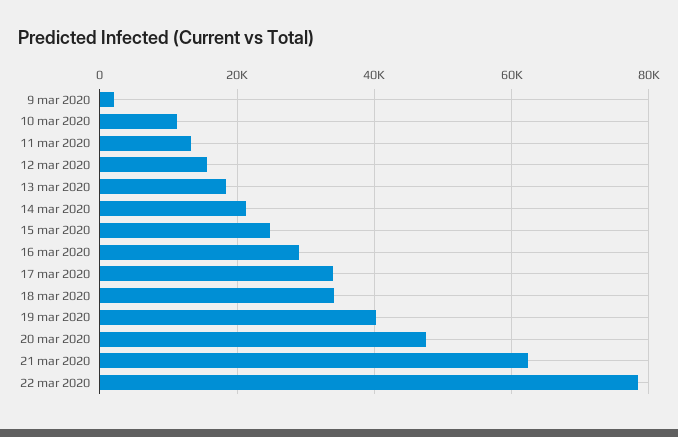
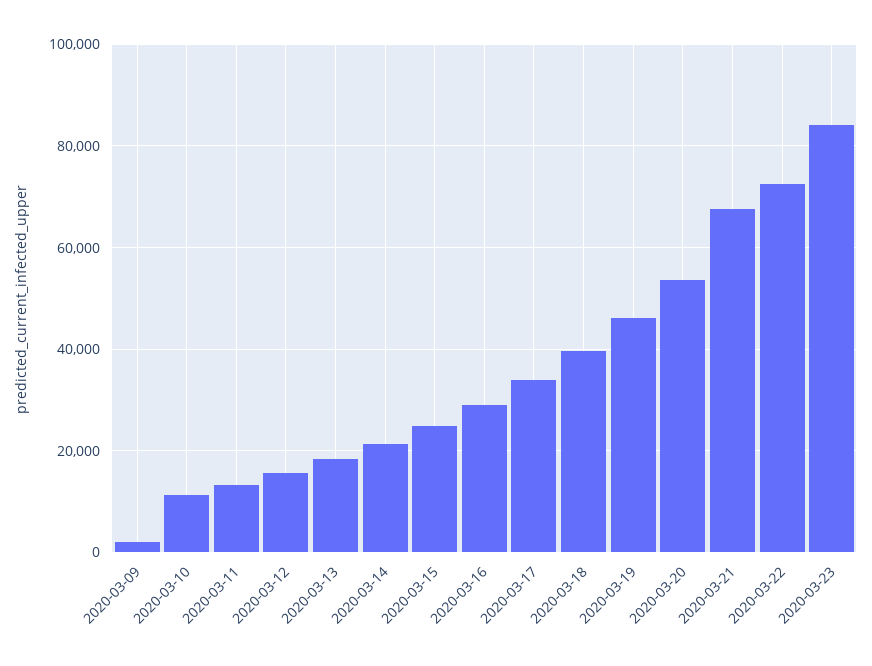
18 mar 2020: 34000 -> 40000
19 mar 2020: 40000 -> 46000
20 mar 2020: 48000 -> 54000
21 mar 2020: 62000 -> 68000
22 mar 2020: 78000 -> 72000
2020-03-23: none -> 84000

